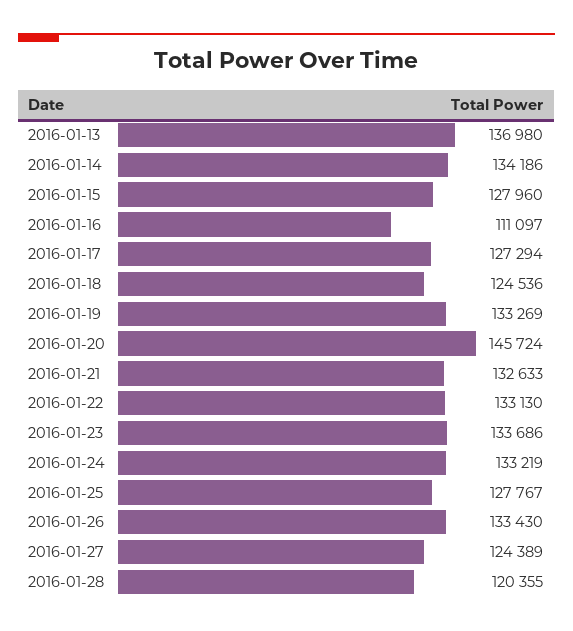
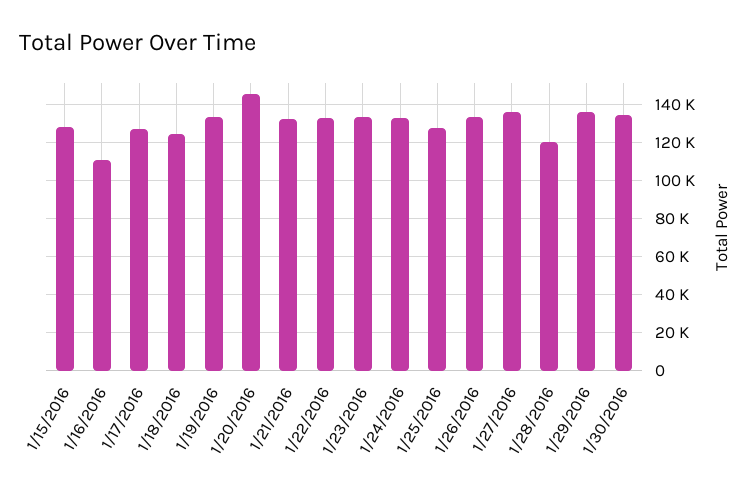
2016-01-13: 136980 -> none
2016-01-14: 134186 -> none
2016-01-27: 124389 -> 135000
1/29/2016: none -> 135000
1/30/2016: none -> 135000

